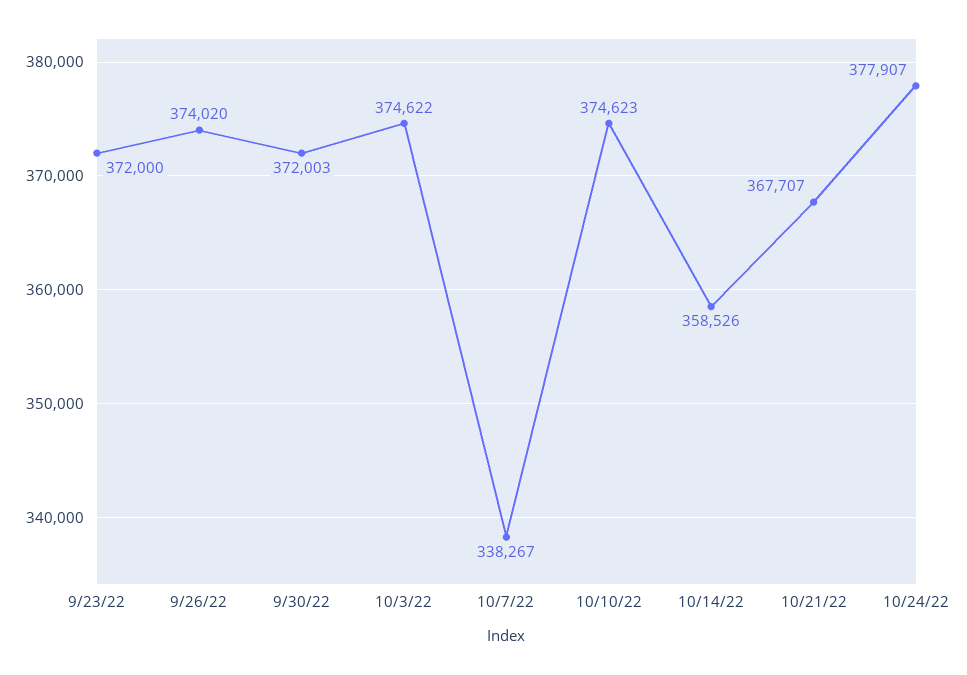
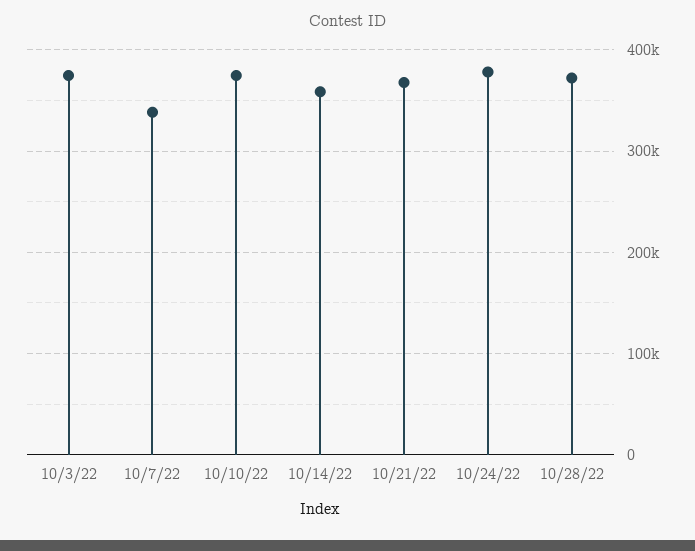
9/23/22: 372000 -> none
9/26/22: 374020 -> none
9/30/22: 372003 -> none
10/28/22: none -> 370000

